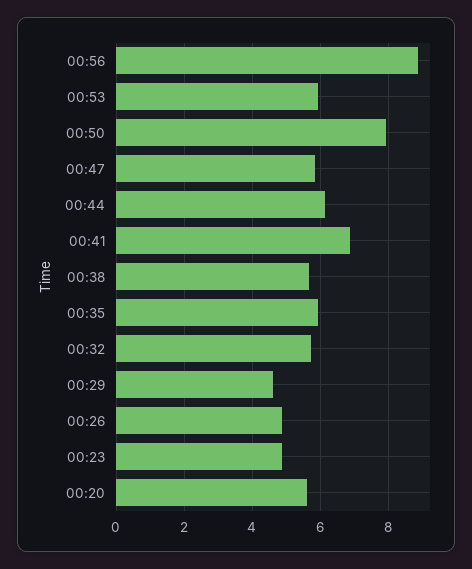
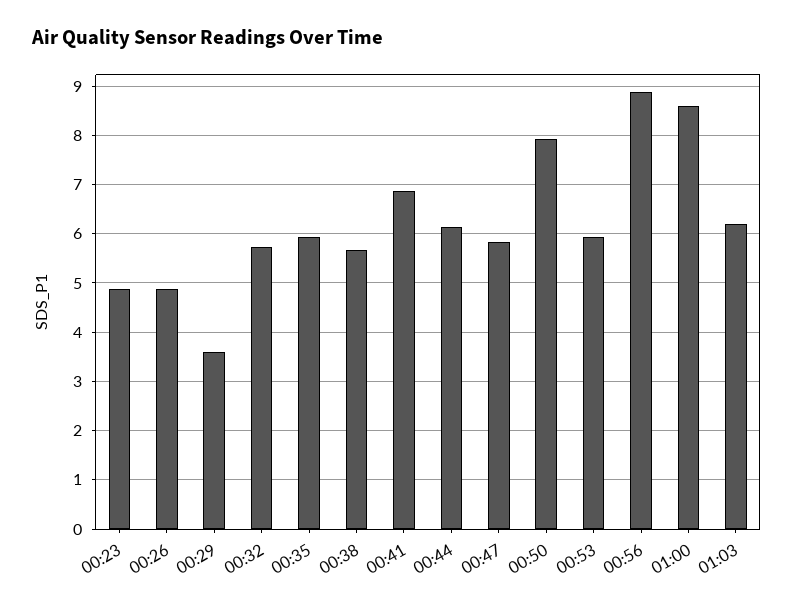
00:29: 4.6 -> 3.6
00:20: 5.6 -> none
01:00: none -> 8.6
01:03: none -> 6.2

